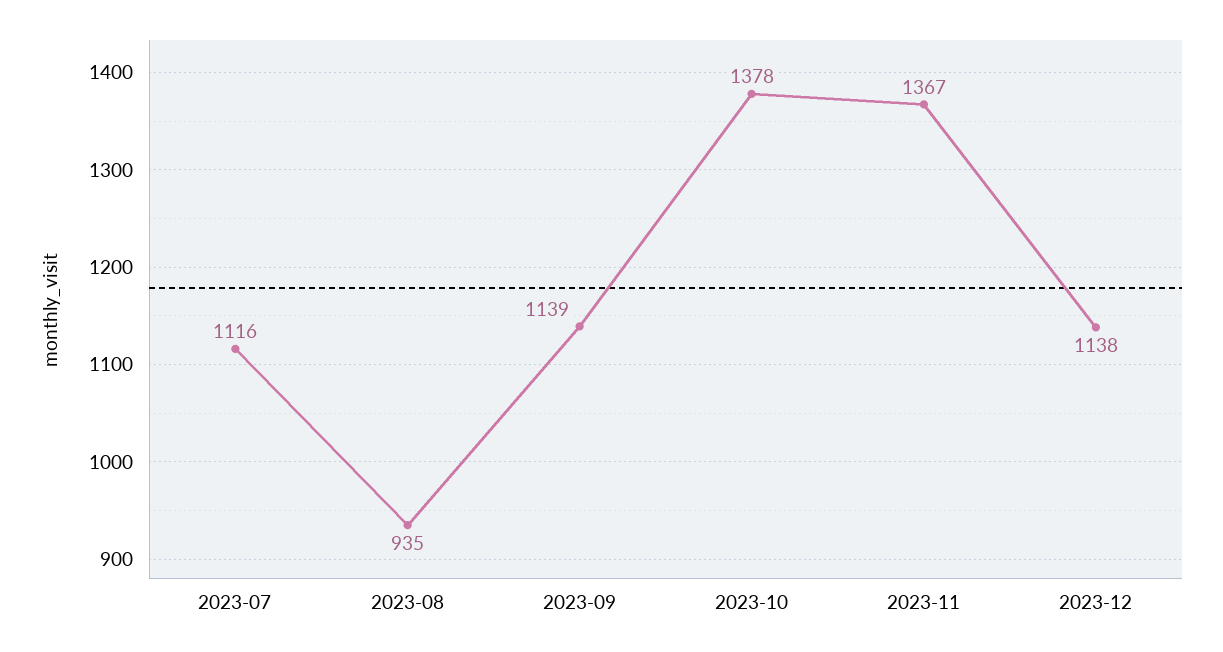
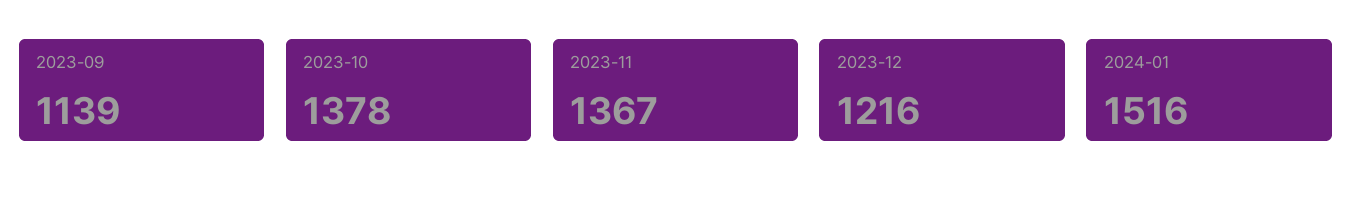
2023-07: 1116 -> none
2023-08: 935 -> none
2023-12: 1138 -> 1216
2024-01: none -> 1516

